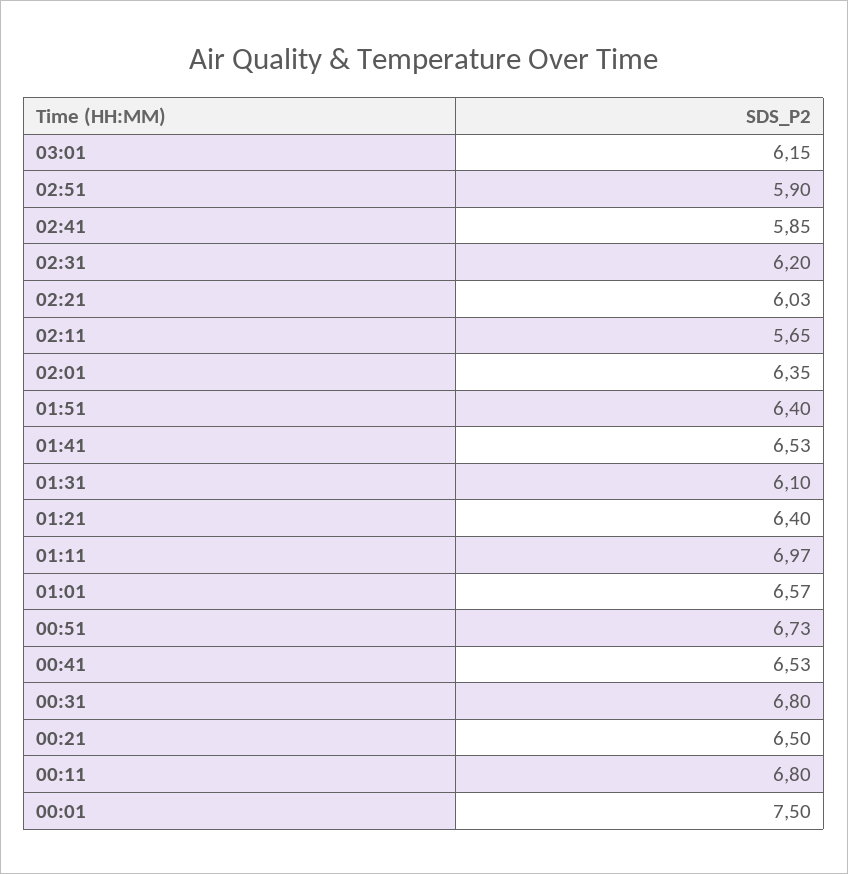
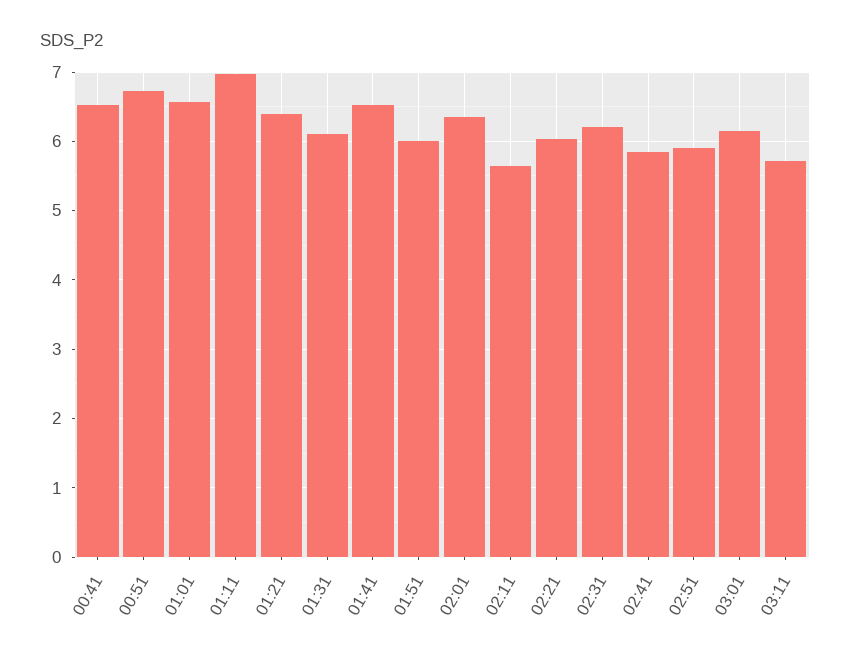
01:51: 6.4 -> 6
00:31: 6.8 -> none
00:21: 6.5 -> none
00:11: 6.8 -> none
00:01: 7.5 -> none
03:11: none -> 5.7

